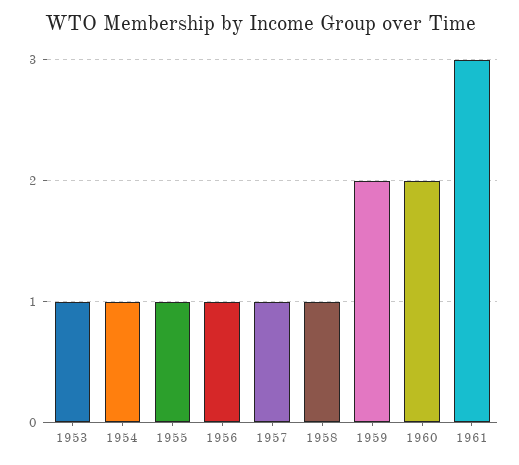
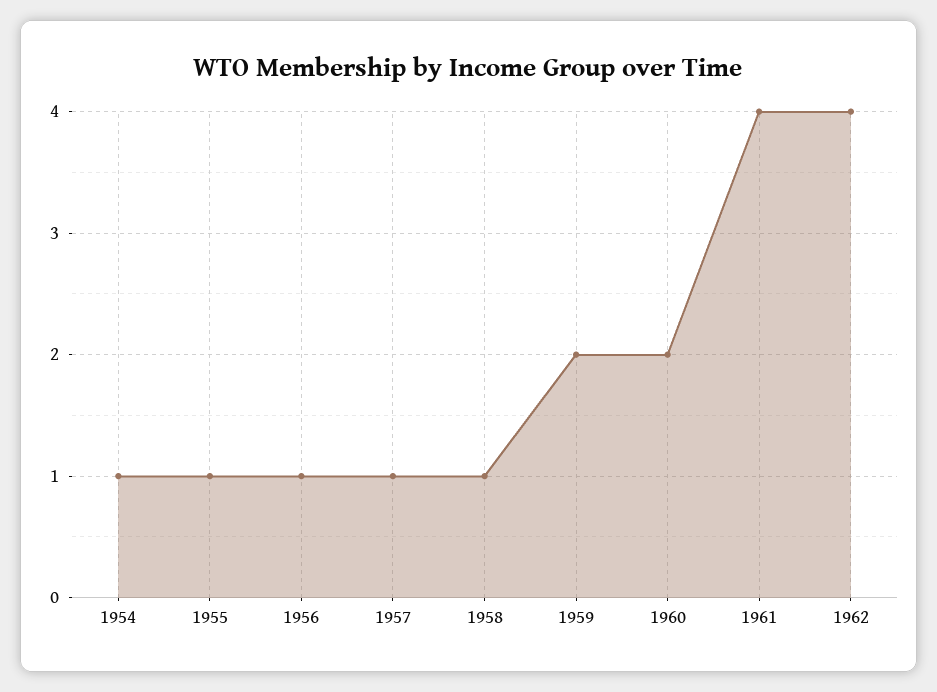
1953: 1 -> none
1961: 3 -> 4
1962: none -> 4

